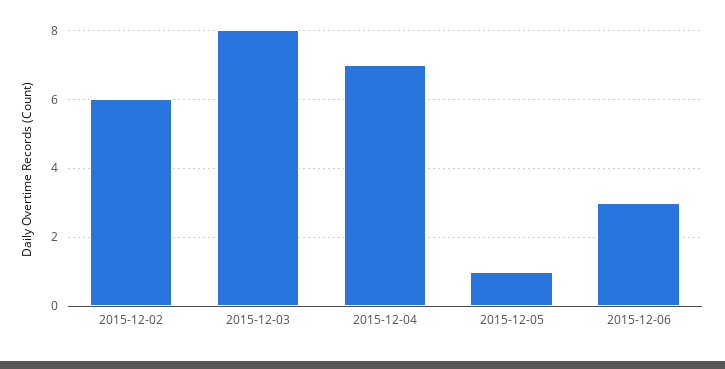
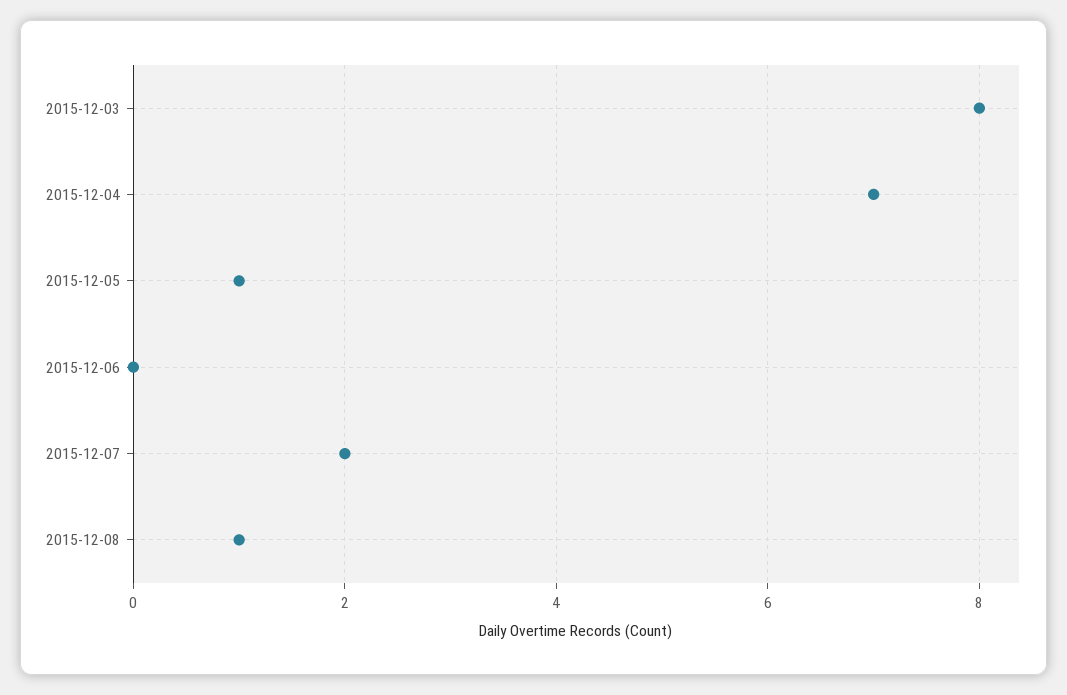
2015-12-02: 6 -> none
2015-12-06: 3 -> 0
2015-12-07: none -> 2
2015-12-08: none -> 1

